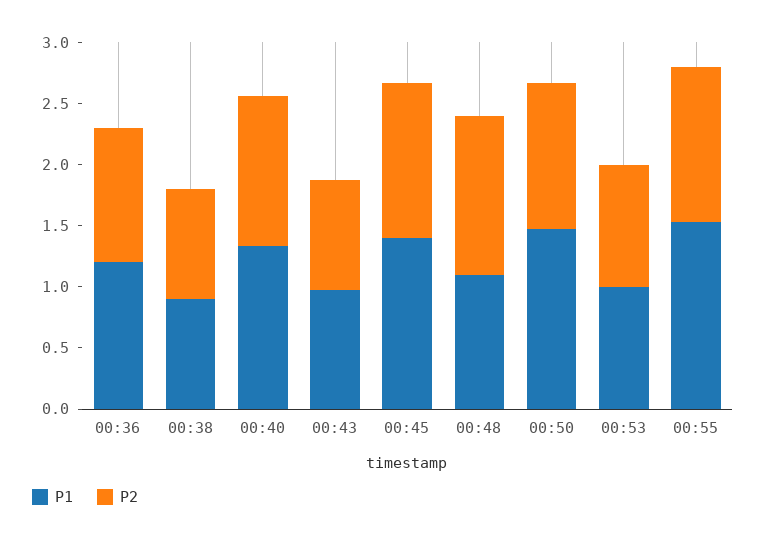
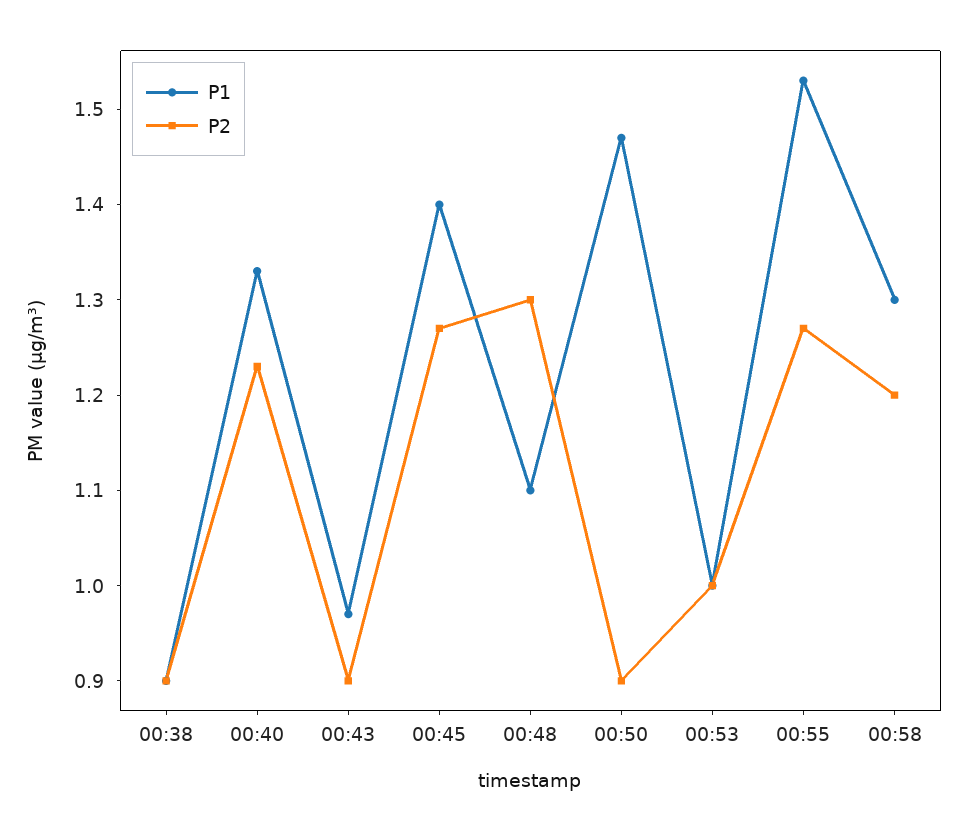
P1, 00:36: 1.2 -> none
P2, 00:36: 1.1 -> none
P2, 00:50: 1.2 -> 0.9
P1, 00:58: none -> 1.3
P2, 00:58: none -> 1.2

